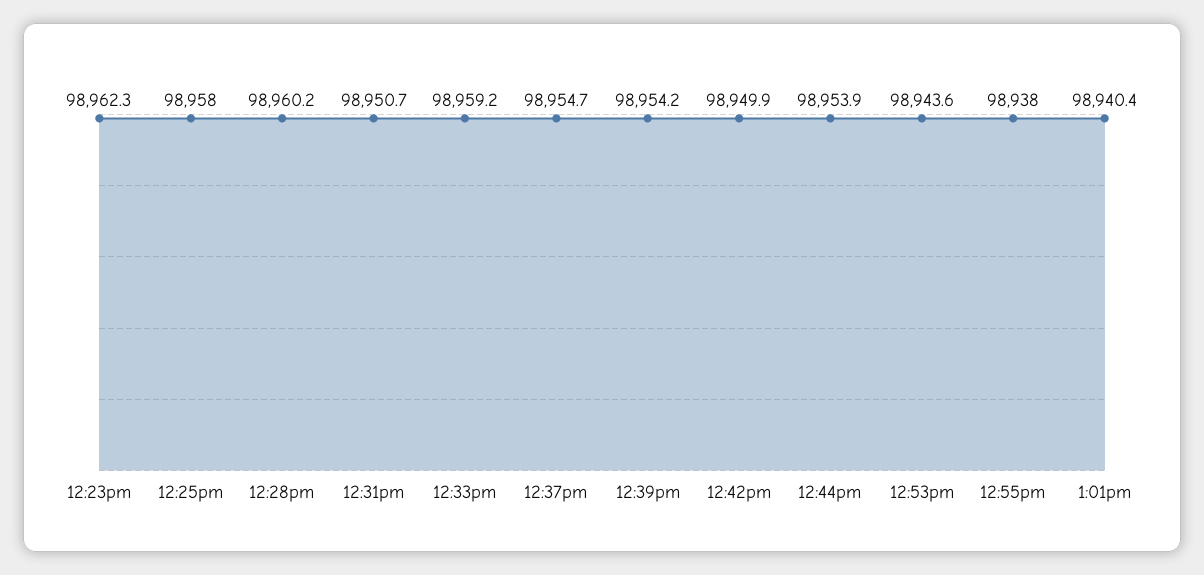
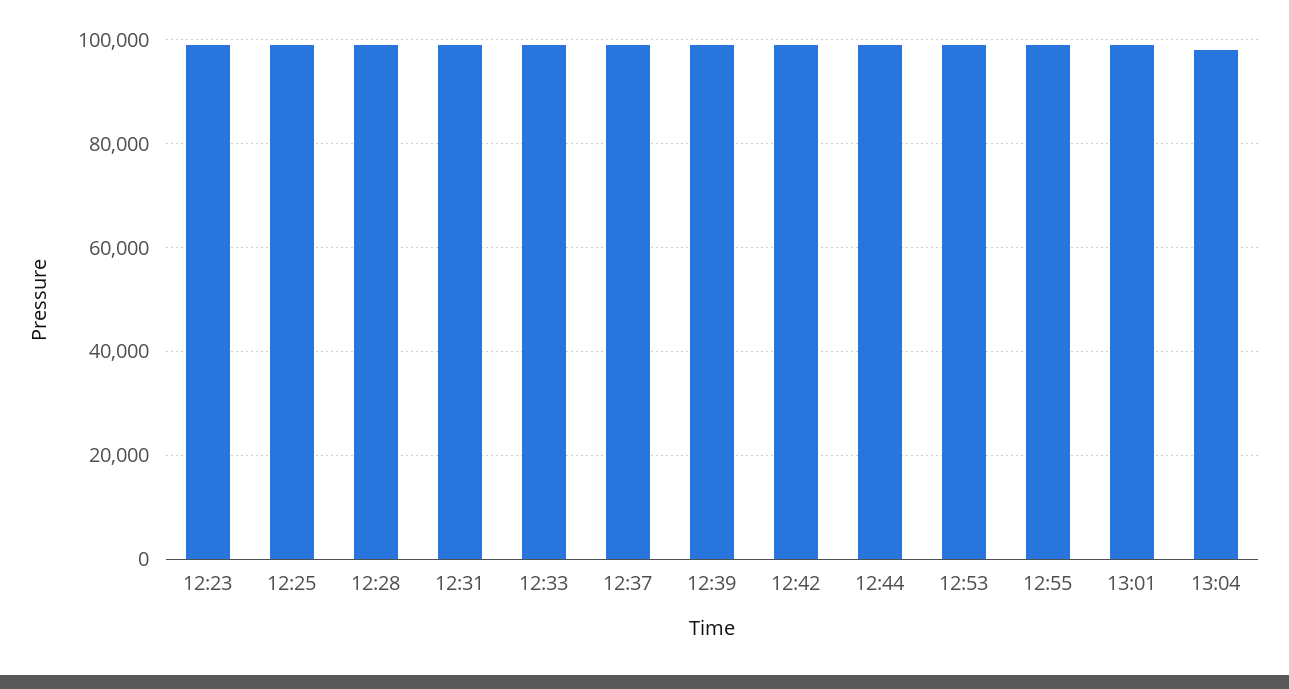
13:04: none -> 98000

